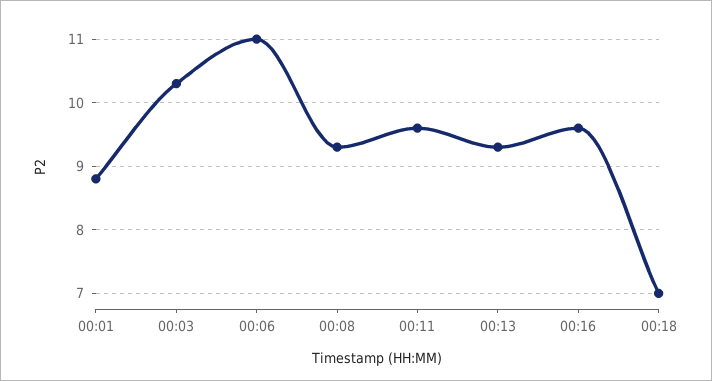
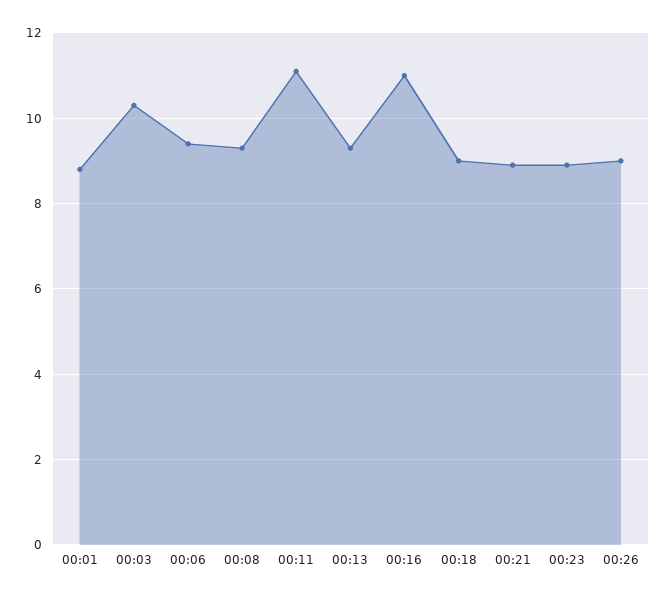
00:06: 11 -> 9.5
00:11: 9.6 -> 11
00:16: 9.6 -> 11
00:18: 7 -> 9
00:21: none -> 9
00:23: none -> 9
00:26: none -> 9

